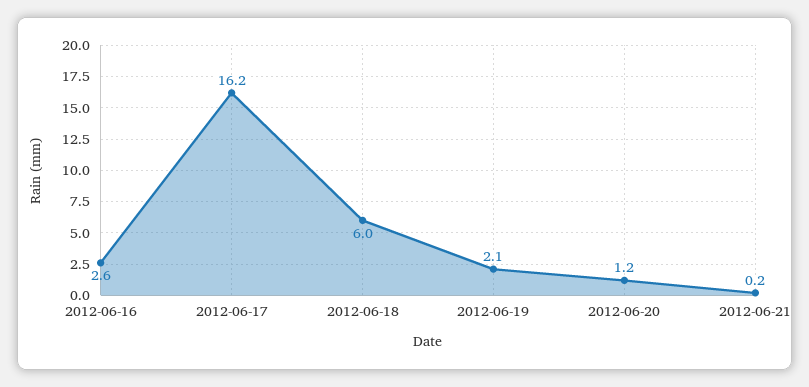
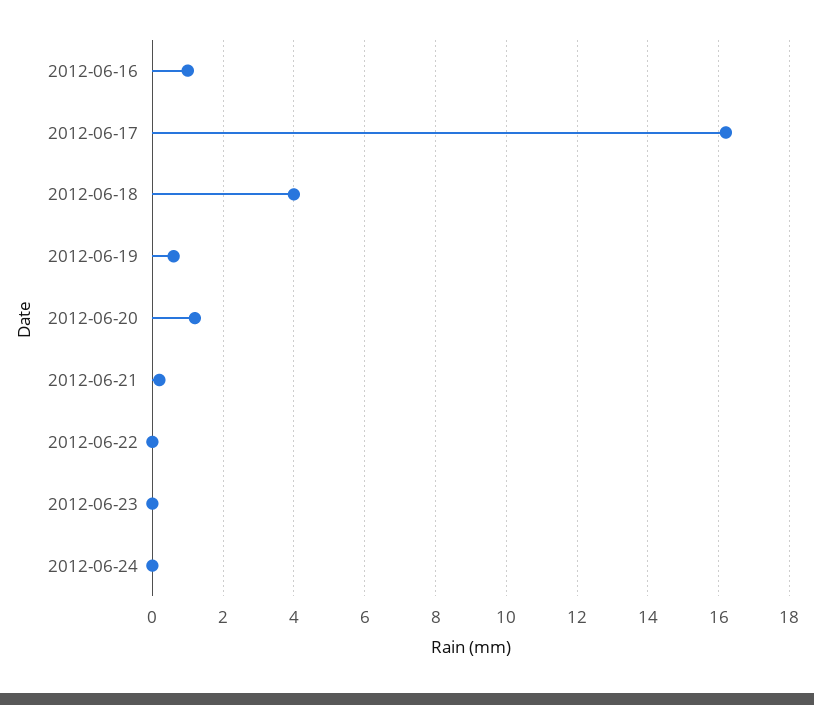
2012-06-16: 2.6 -> 1
2012-06-18: 6 -> 4
2012-06-19: 2.1 -> 0.5
2012-06-22: none -> 0
2012-06-23: none -> 0
2012-06-24: none -> 0

